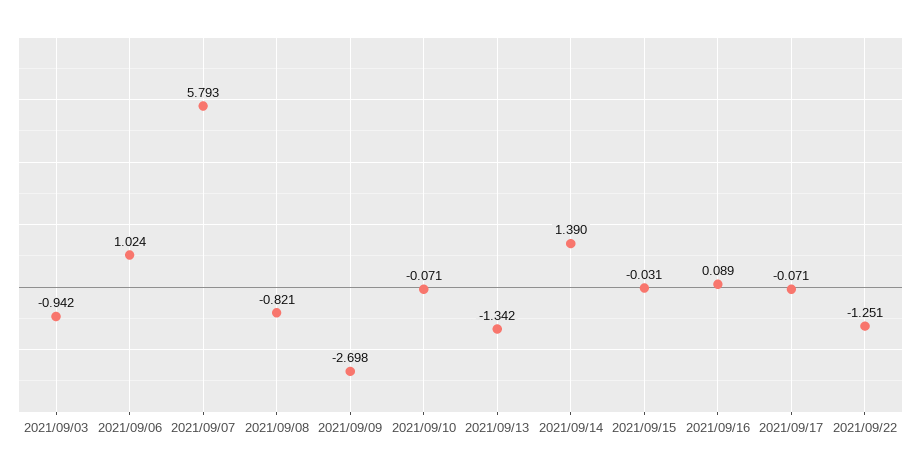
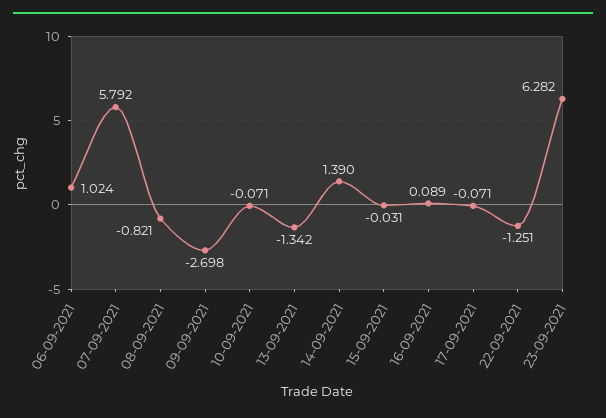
2021/09/03: -0.942 -> none
2021/09/07: 5.793 -> 5.792
23-09-2021: none -> 6.282

